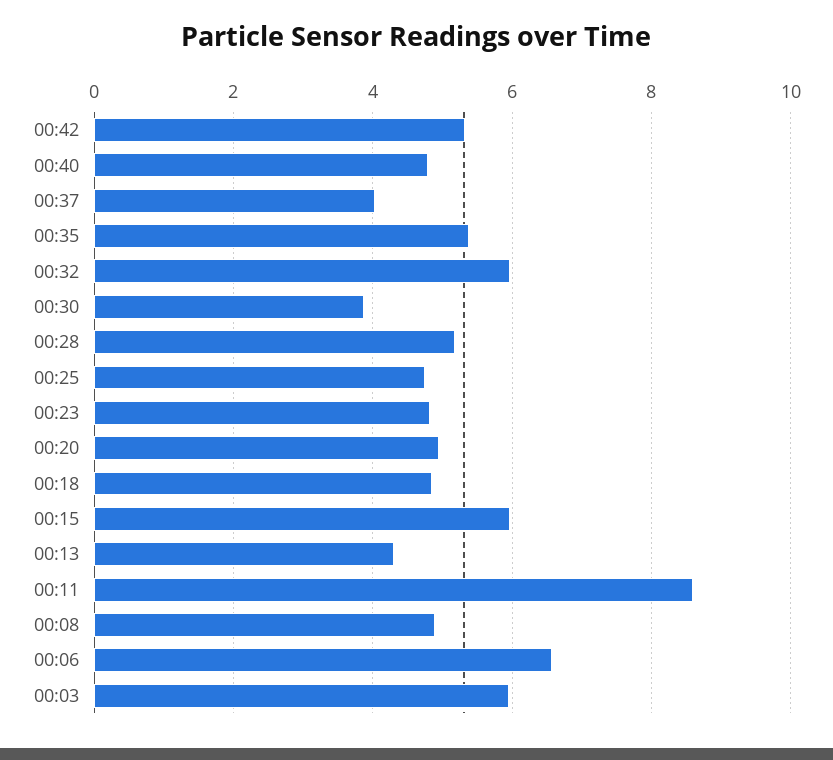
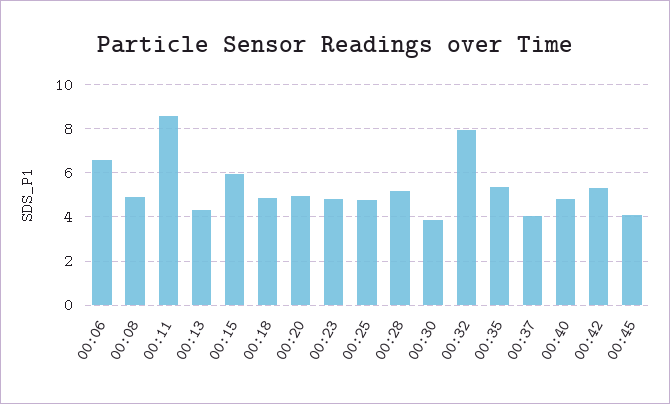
00:32: 6 -> 8
00:03: 6 -> none
00:45: none -> 4

